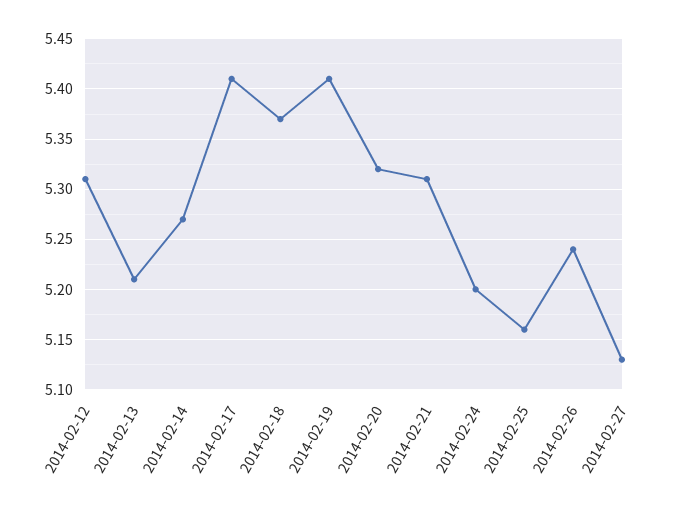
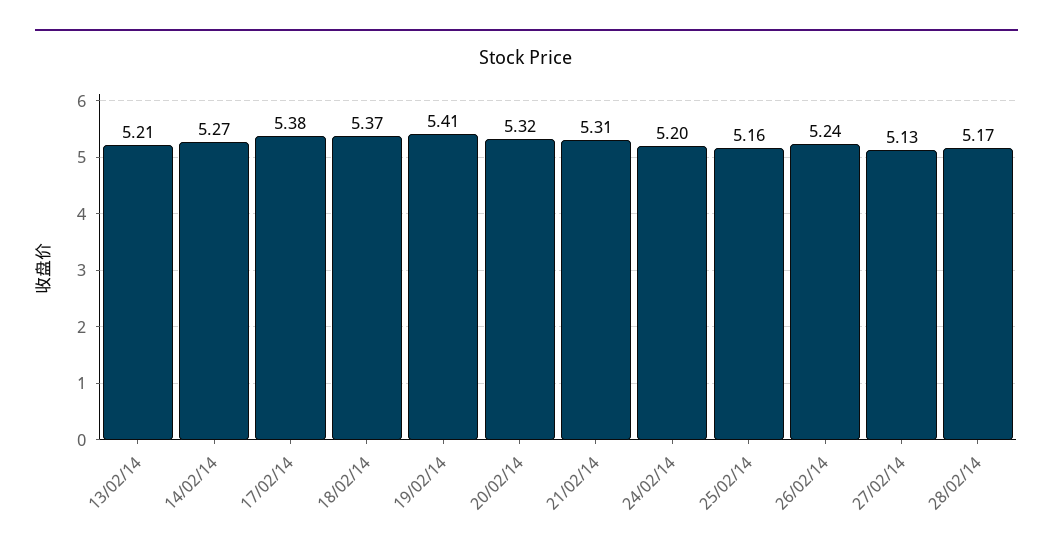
2014-02-12: 5.31 -> none
2014-02-17: 5.41 -> 5.38
28/02/14: none -> 5.17

